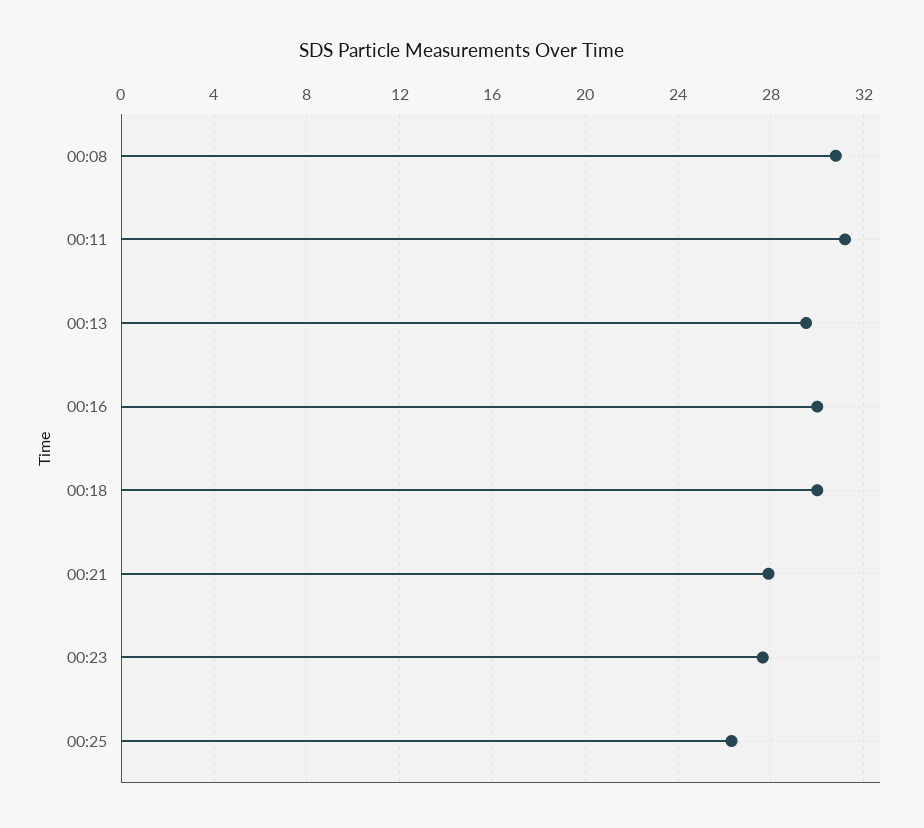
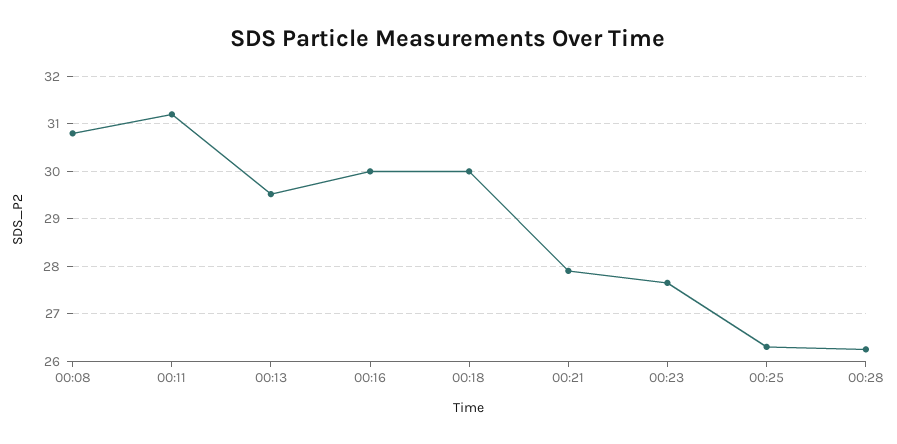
00:28: none -> 26.2

